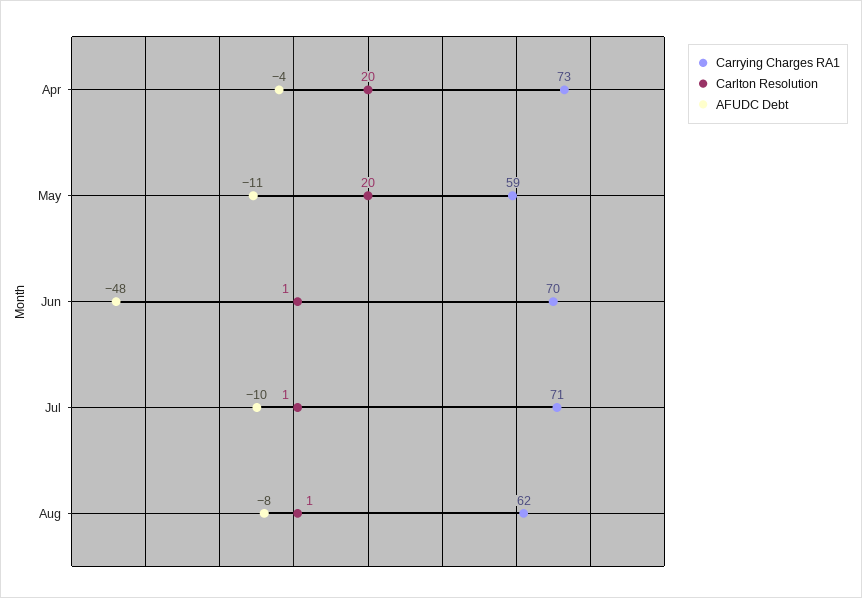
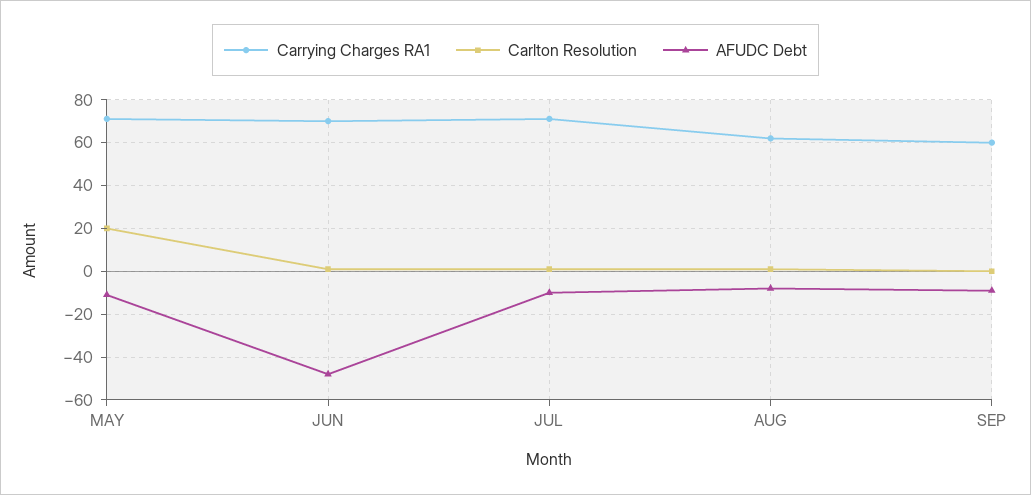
Carrying Charges RA1, Apr: 73 -> none
Carlton Resolution, Apr: 20 -> none
AFUDC Debt, Apr: -4 -> none
Carrying Charges RA1, May: 59 -> 70
Carrying Charges RA1, SEP: none -> 60
Carlton Resolution, SEP: none -> 0
AFUDC Debt, SEP: none -> -10

